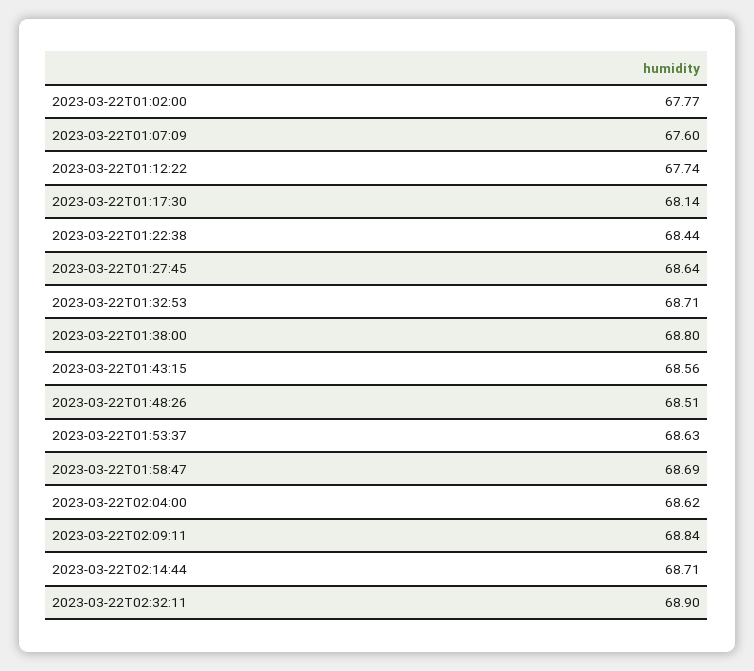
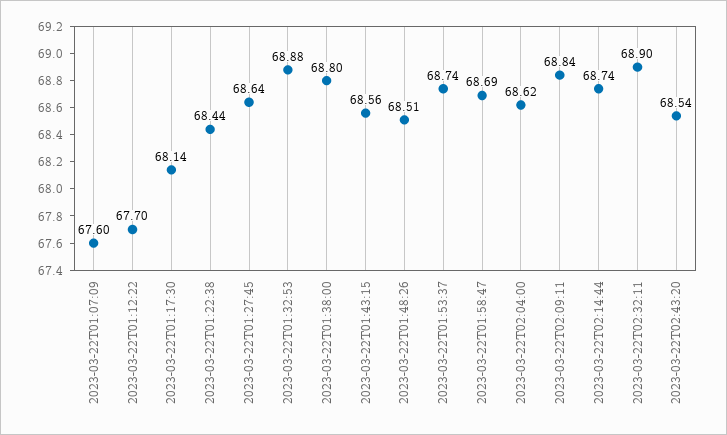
2023-03-22T01:02:00: 67.77 -> none
2023-03-22T01:12:22: 67.74 -> 67.7
2023-03-22T01:32:53: 68.71 -> 68.88
2023-03-22T01:53:37: 68.63 -> 68.74
2023-03-22T02:14:44: 68.71 -> 68.74
2023-03-22T02:43:20: none -> 68.54

